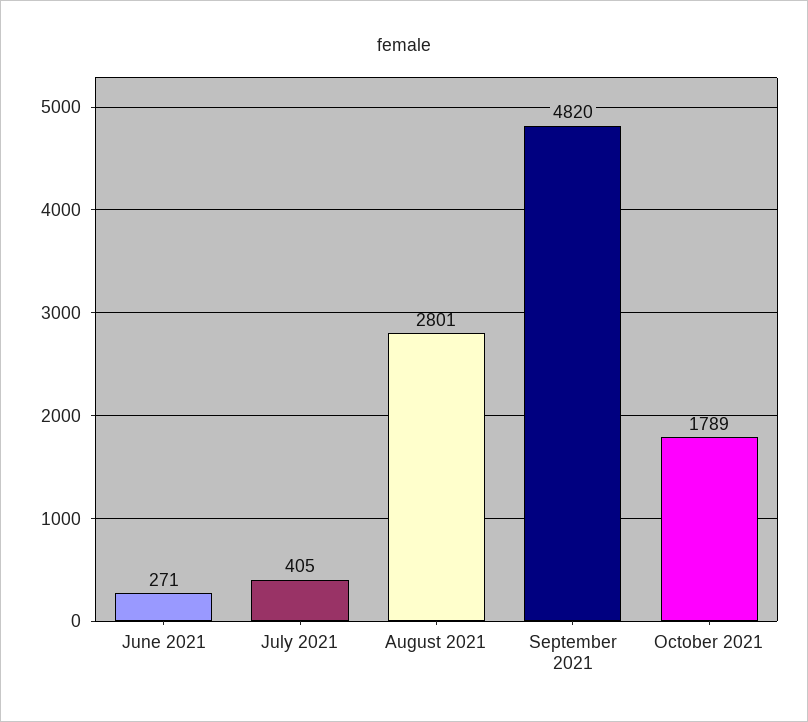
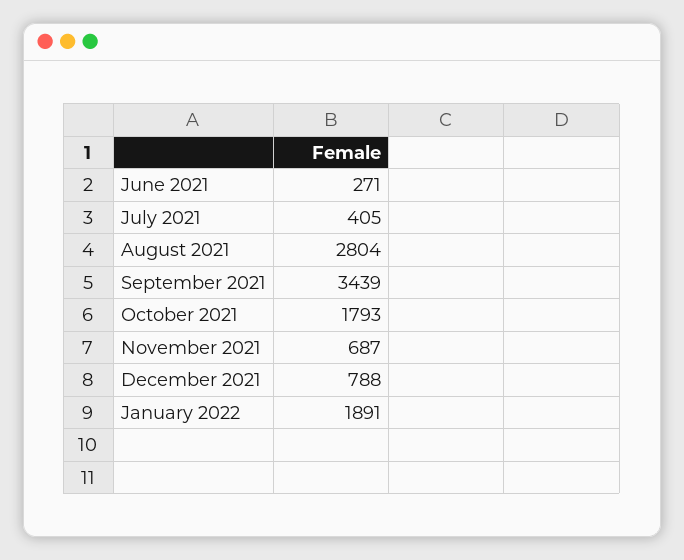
August 2021: 2801 -> 2804
September 2021: 4820 -> 3439
October 2021: 1789 -> 1793
November 2021: none -> 687
December 2021: none -> 788
January 2022: none -> 1891

